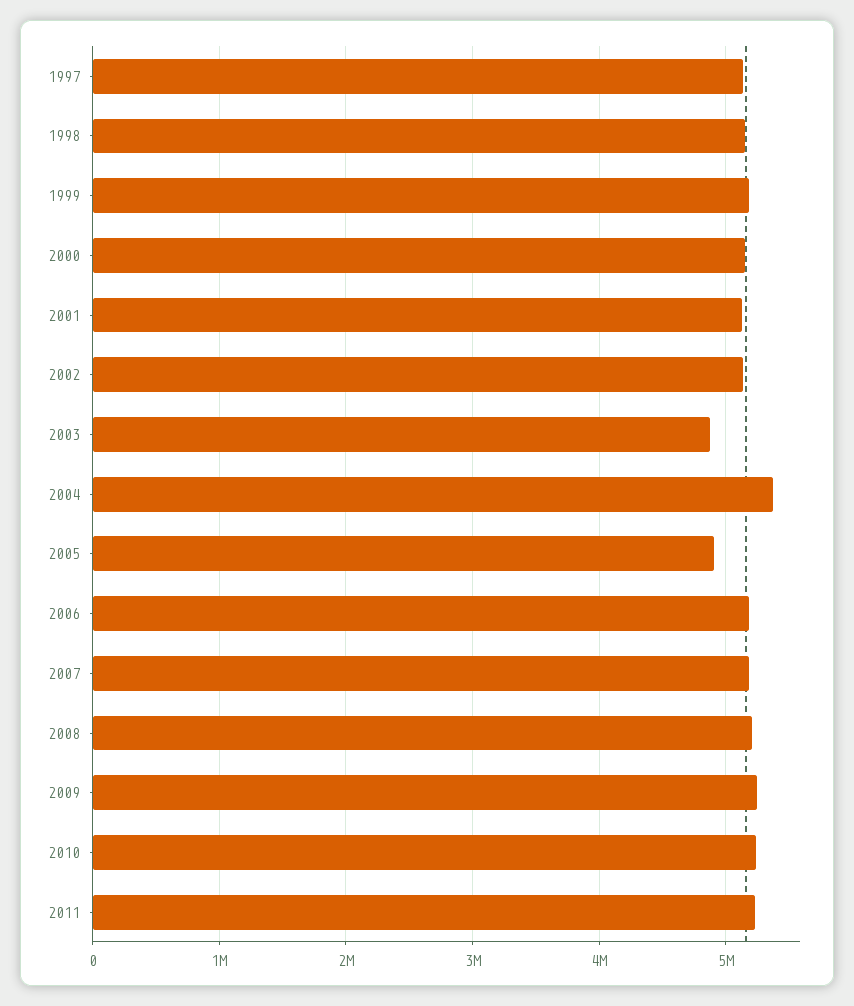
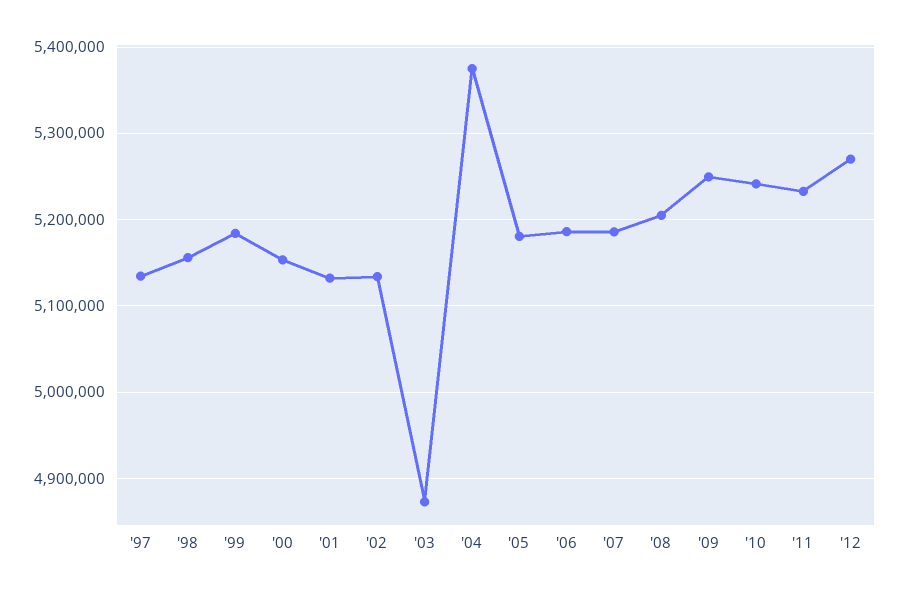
2005: 4900000 -> 5180000
'12: none -> 5270000

